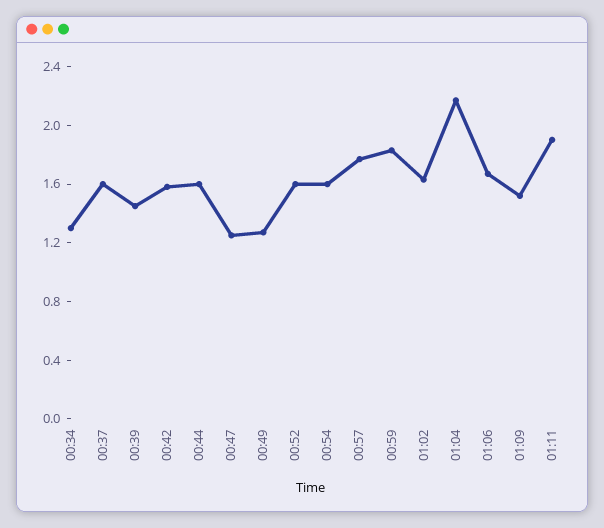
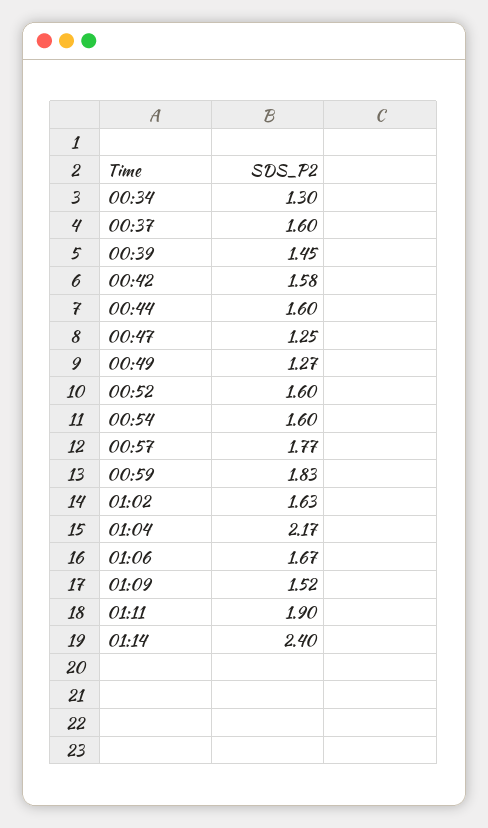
01:14: none -> 2.4

